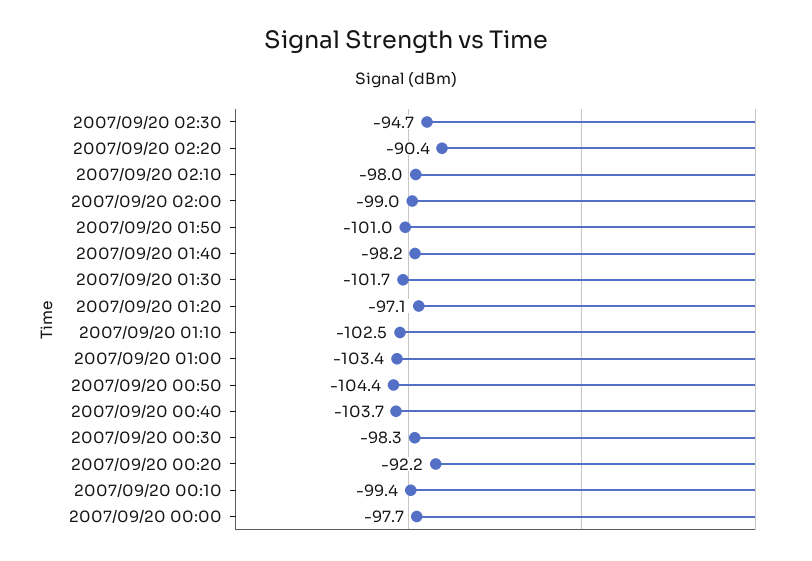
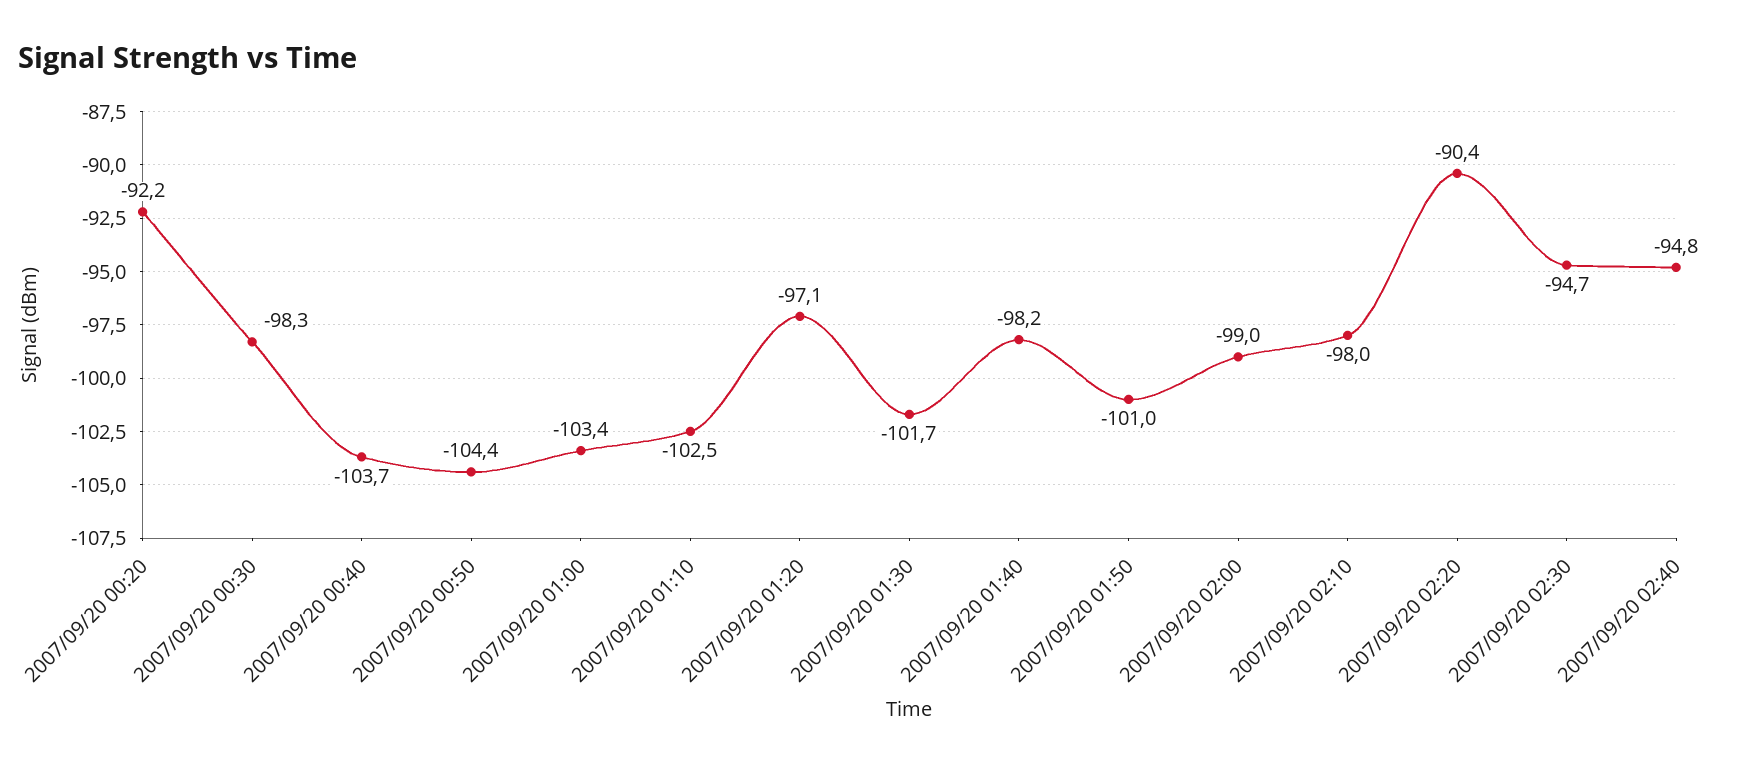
2007/09/20 00:10: -99.4 -> none
2007/09/20 00:00: -97.7 -> none
2007/09/20 02:40: none -> -94.8

